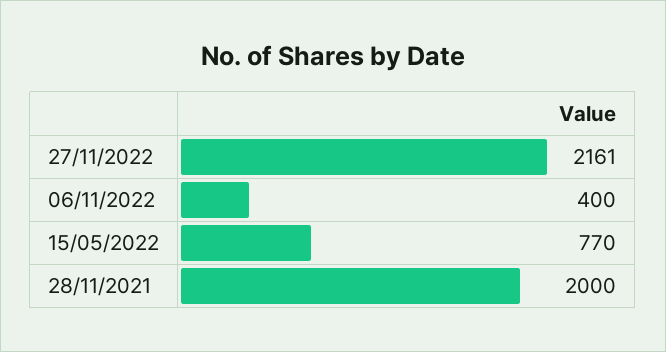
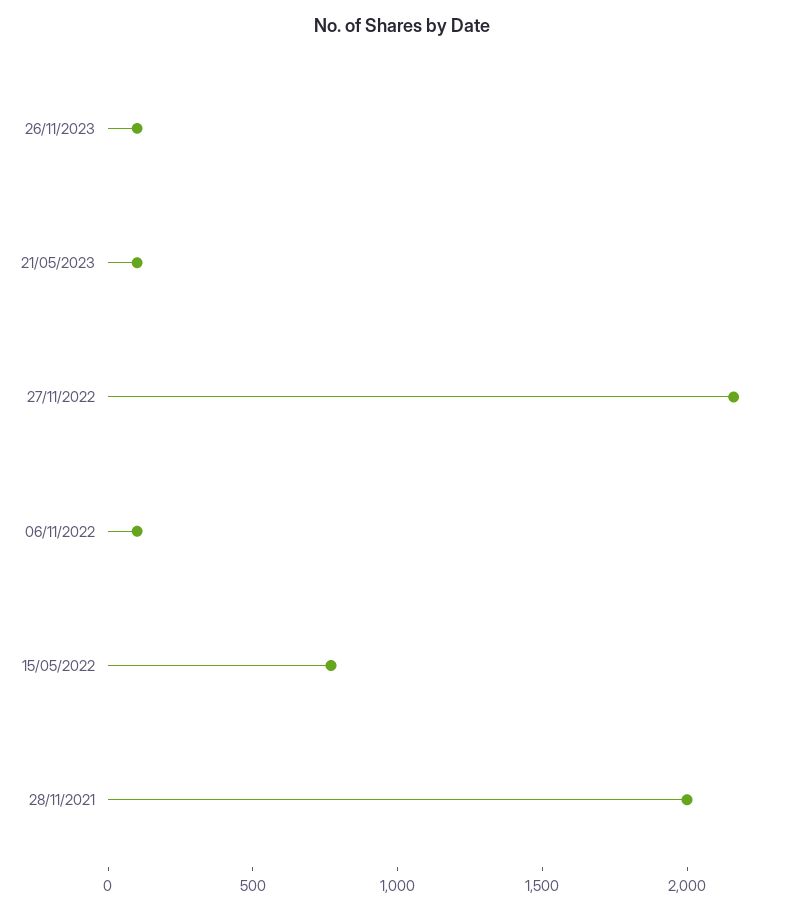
06/11/2022: 400 -> 100
26/11/2023: none -> 100
21/05/2023: none -> 100

